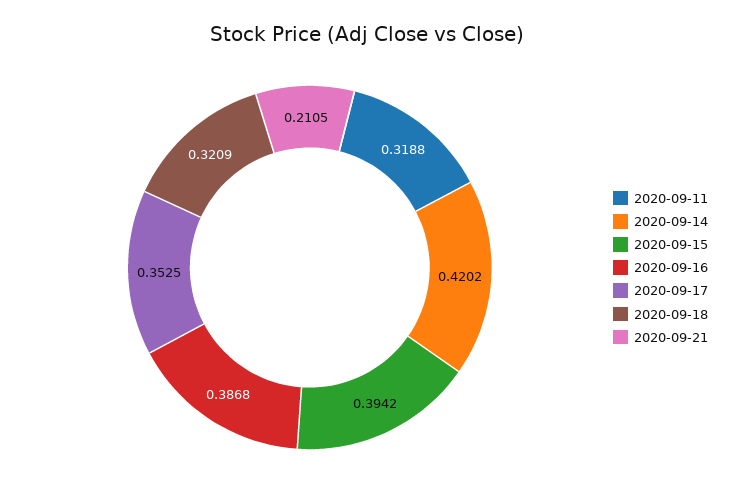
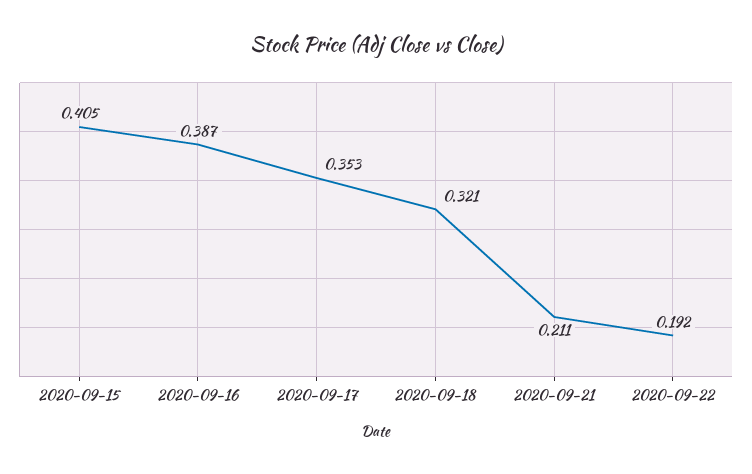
2020-09-11: 0.3188 -> none
2020-09-14: 0.4202 -> none
2020-09-15: 0.3942 -> 0.405
2020-09-22: none -> 0.192

